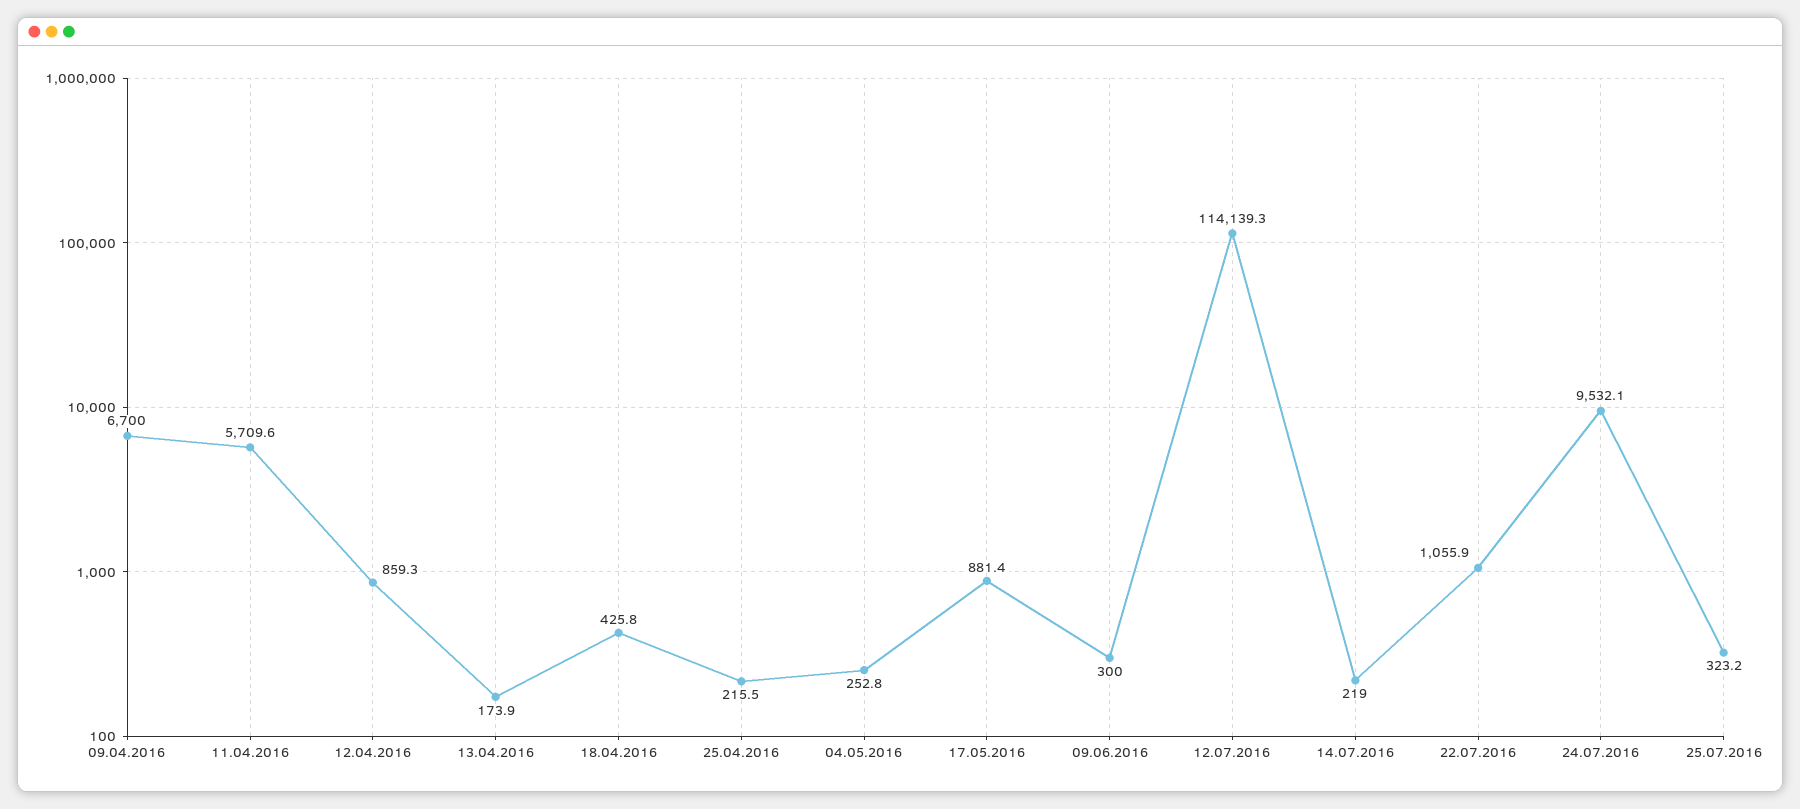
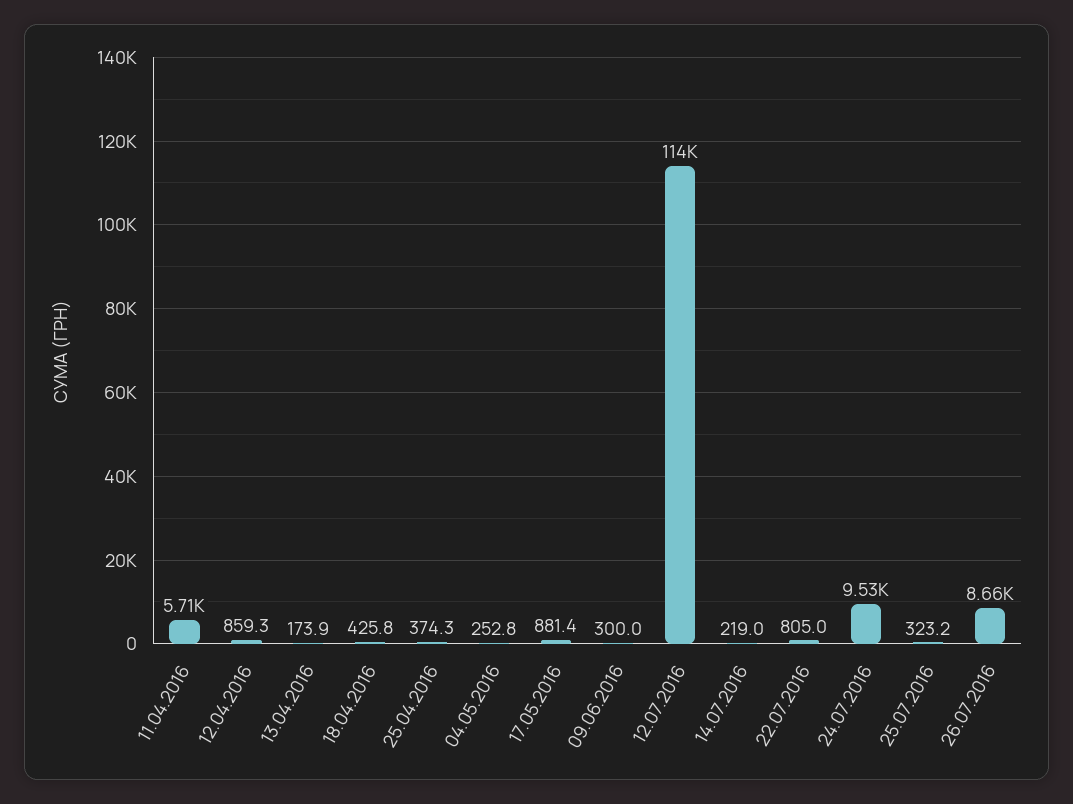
09.04.2016: 6700 -> none
25.04.2016: 215.5 -> 374.3
22.07.2016: 1055.9 -> 805
26.07.2016: none -> 8660

